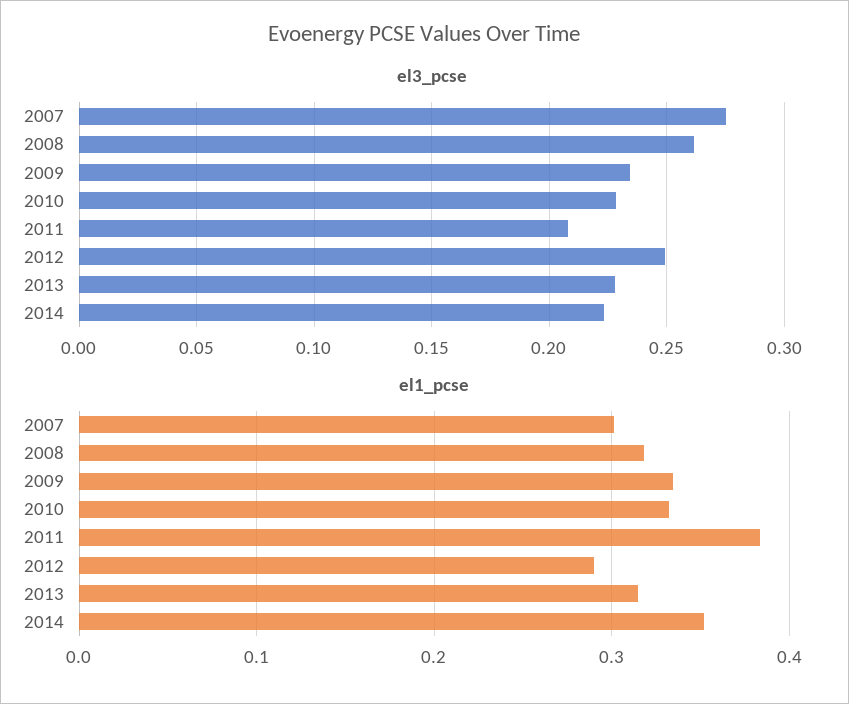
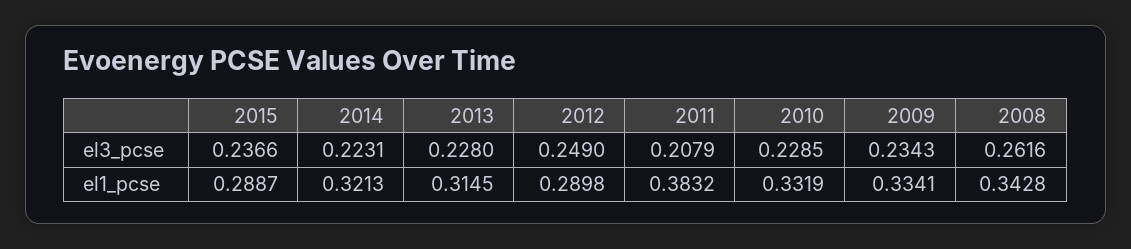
el3_pcse, 2007: 0.275 -> none
el1_pcse, 2007: 0.3 -> none
el1_pcse, 2008: 0.32 -> 0.3428
el1_pcse, 2014: 0.35 -> 0.3213
el3_pcse, 2015: none -> 0.2366
el1_pcse, 2015: none -> 0.2887

